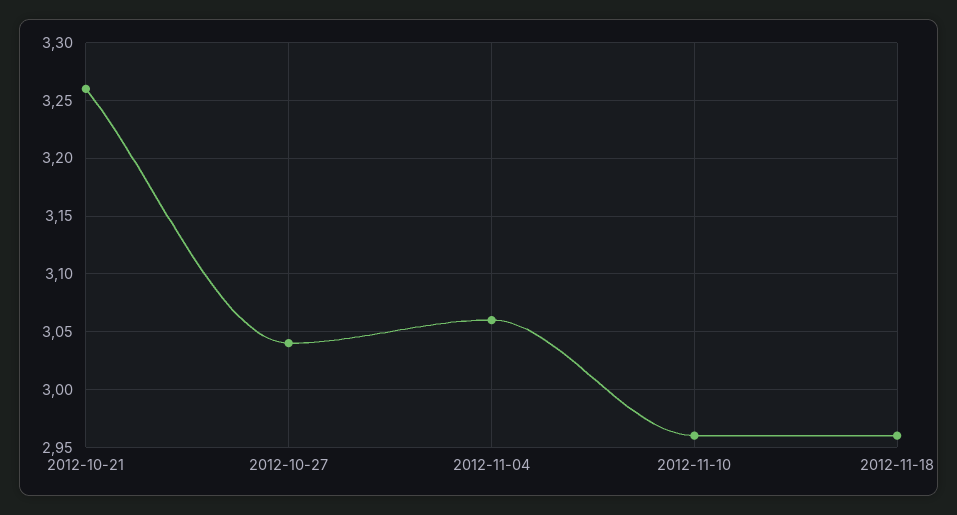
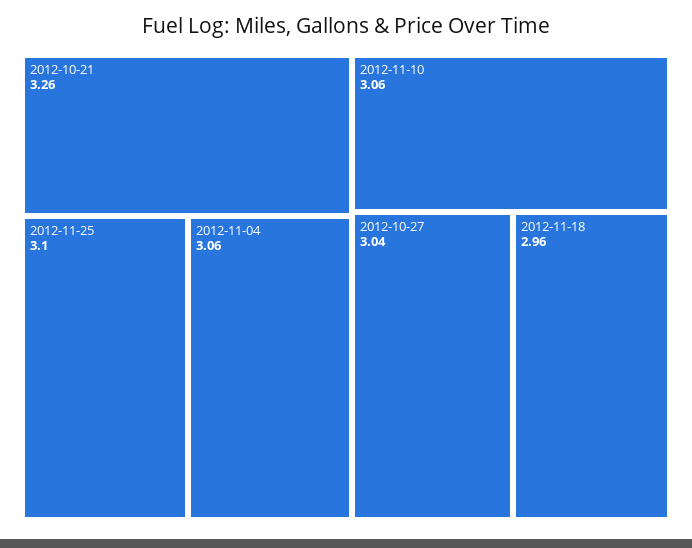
2012-11-10: 2.96 -> 3.06
2012-11-25: none -> 3.1

